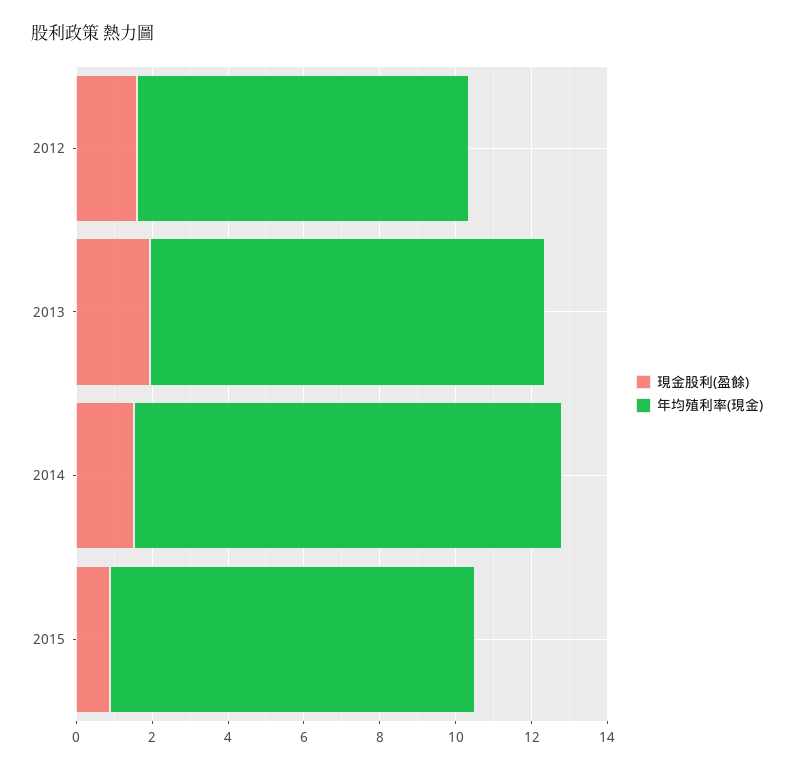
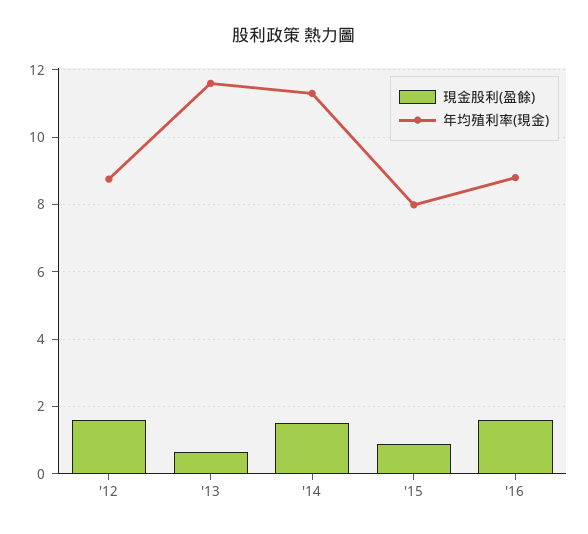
現金股利(盈餘), 2013: 2 -> 0.6
年均殖利率(現金), 2013: 10.5 -> 11.6
年均殖利率(現金), 2015: 9.5 -> 8
現金股利(盈餘), '16: none -> 1.6
年均殖利率(現金), '16: none -> 8.8

